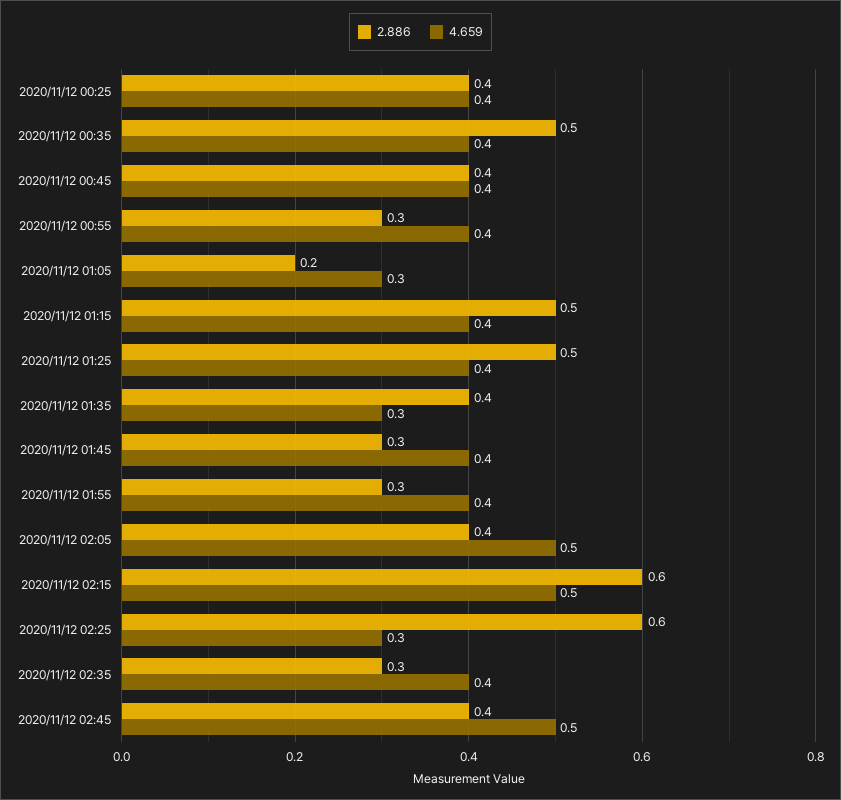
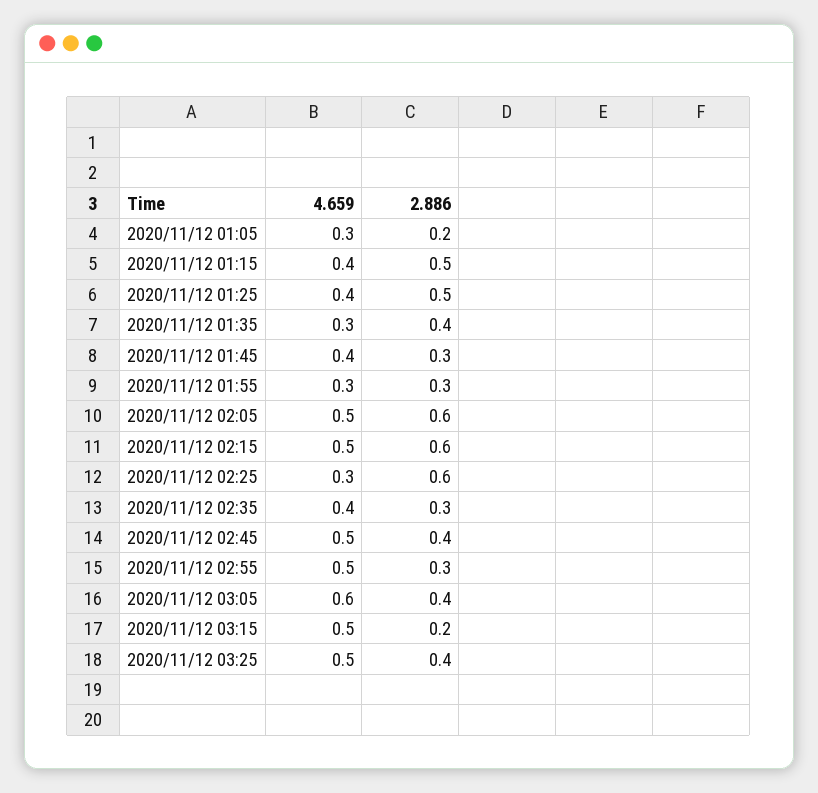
2.886, 2020/11/12 00:25: 0.4 -> none
4.659, 2020/11/12 00:25: 0.4 -> none
2.886, 2020/11/12 00:35: 0.5 -> none
4.659, 2020/11/12 00:35: 0.4 -> none
2.886, 2020/11/12 00:45: 0.4 -> none
4.659, 2020/11/12 00:45: 0.4 -> none
2.886, 2020/11/12 00:55: 0.3 -> none
4.659, 2020/11/12 00:55: 0.4 -> none
4.659, 2020/11/12 01:55: 0.4 -> 0.3
2.886, 2020/11/12 02:05: 0.4 -> 0.6
4.659, 2020/11/12 02:55: none -> 0.5
2.886, 2020/11/12 02:55: none -> 0.3
4.659, 2020/11/12 03:05: none -> 0.6
2.886, 2020/11/12 03:05: none -> 0.4
4.659, 2020/11/12 03:15: none -> 0.5
2.886, 2020/11/12 03:15: none -> 0.2
4.659, 2020/11/12 03:25: none -> 0.5
2.886, 2020/11/12 03:25: none -> 0.4

